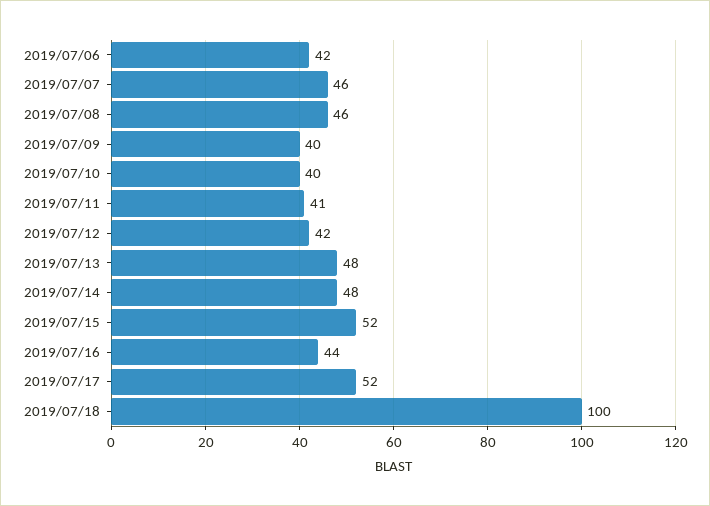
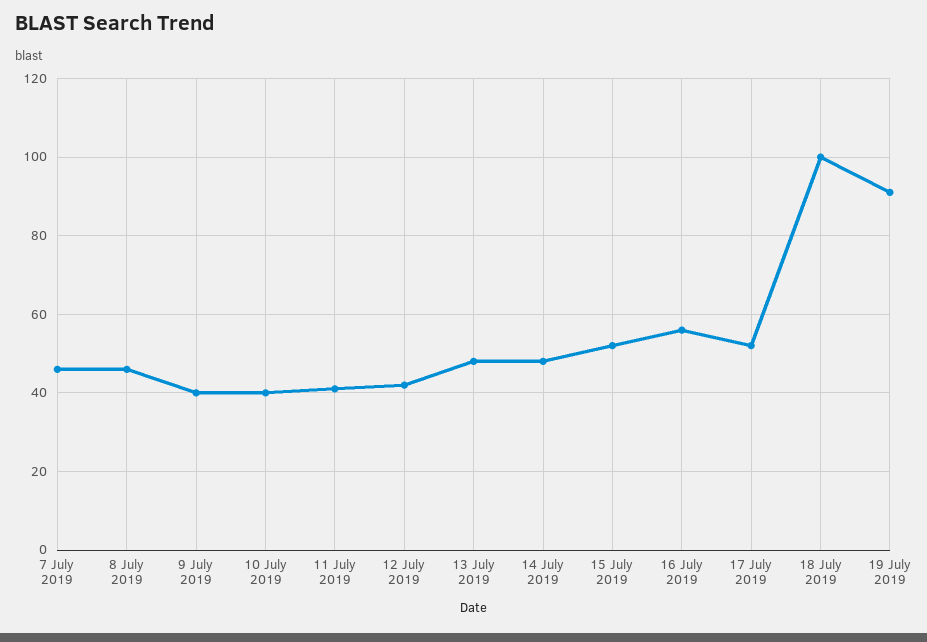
2019/07/06: 42 -> none
2019/07/16: 44 -> 55
19 July 2019: none -> 90

